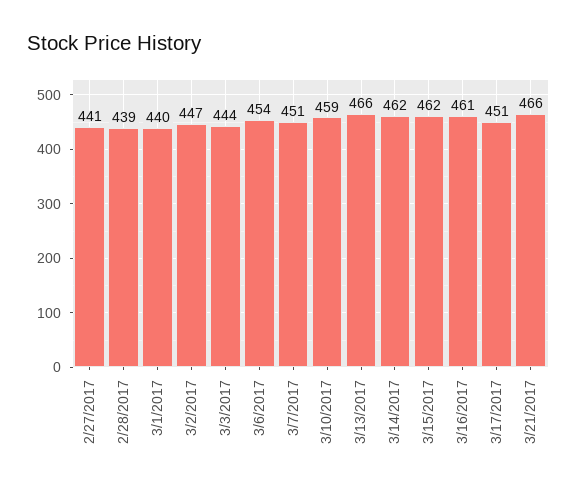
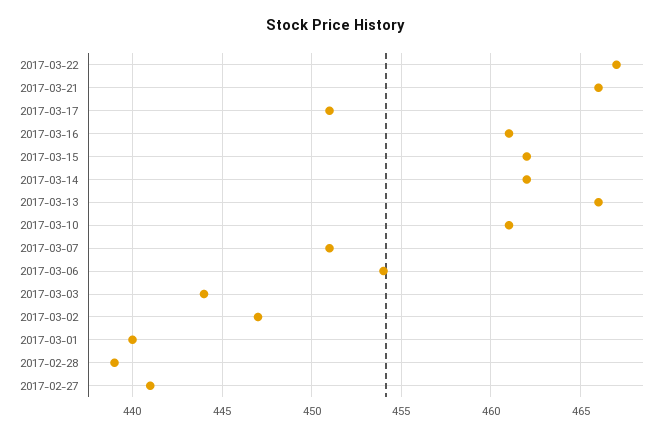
3/10/2017: 459 -> 461
2017-03-22: none -> 467

